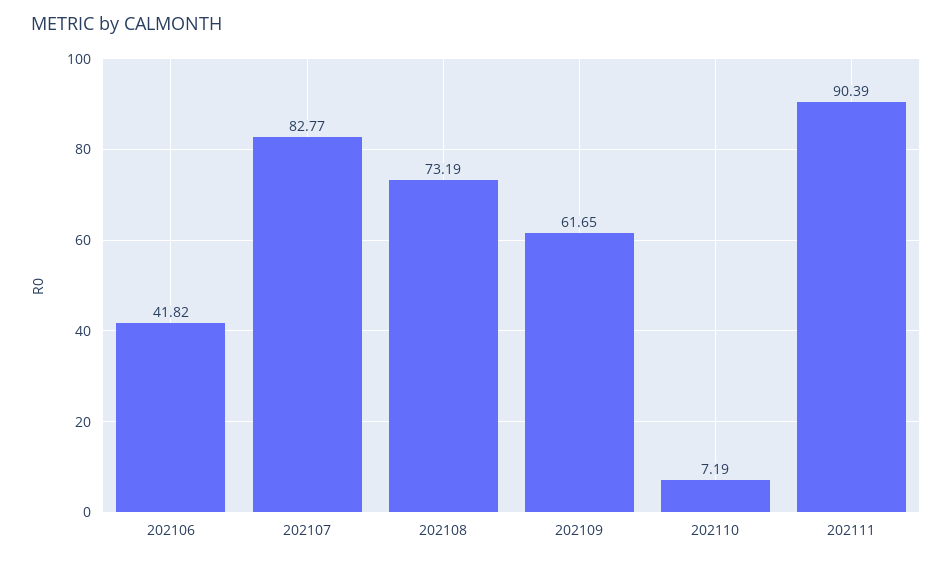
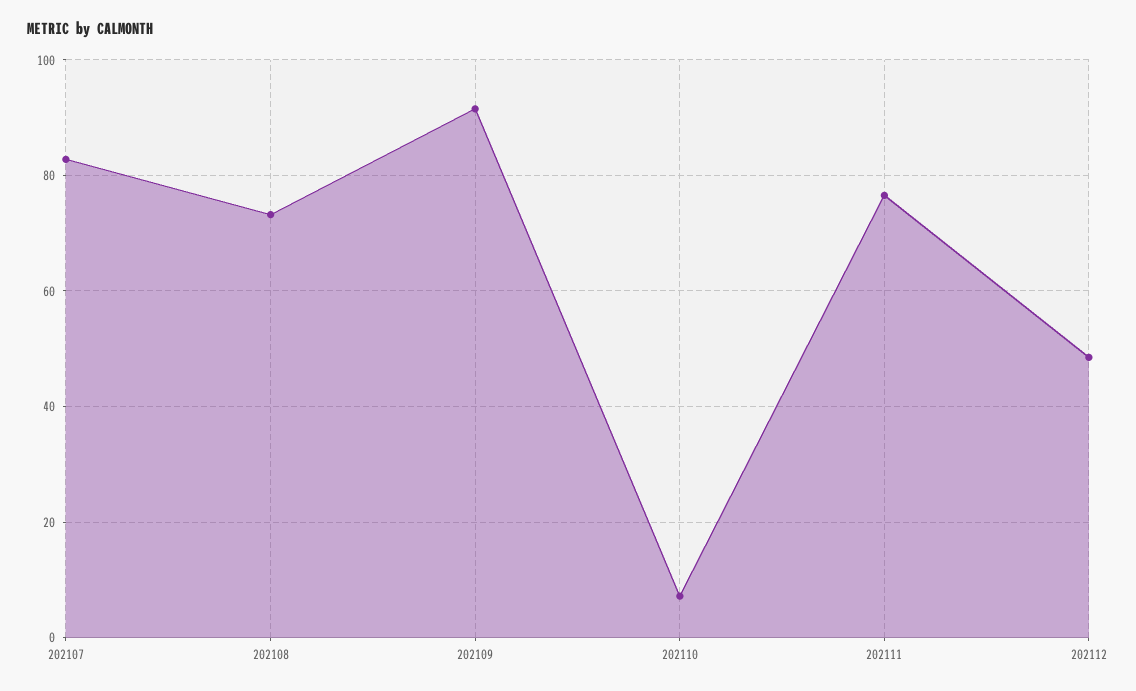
202106: 41.82 -> none
202109: 61.65 -> 92
202111: 90.39 -> 76
202112: none -> 48

